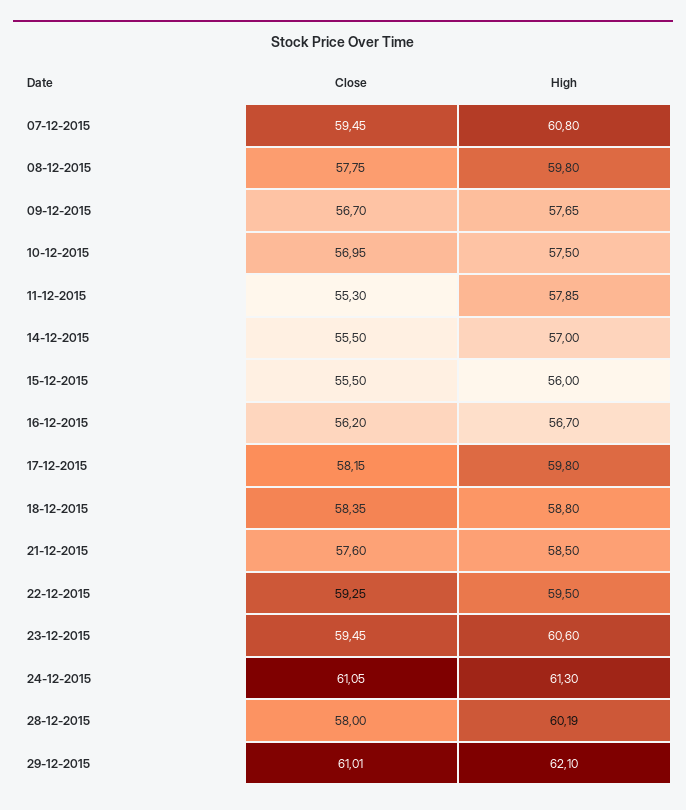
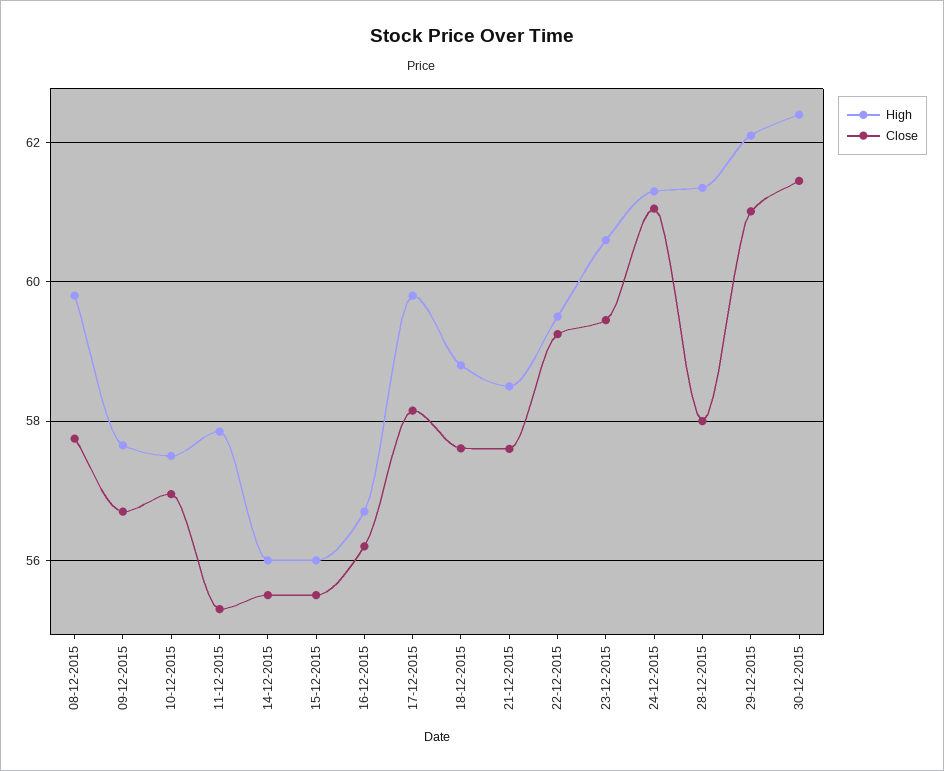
Close, 07-12-2015: 59.45 -> none
High, 07-12-2015: 60.8 -> none
High, 14-12-2015: 57 -> 56
Close, 18-12-2015: 58.35 -> 57.6
High, 28-12-2015: 60.19 -> 61.4
High, 30-12-2015: none -> 62.4
Close, 30-12-2015: none -> 61.4

